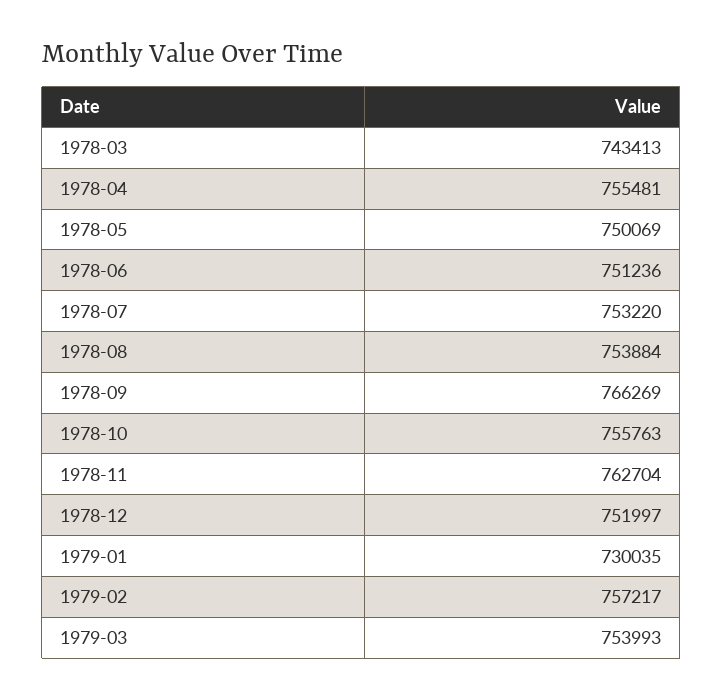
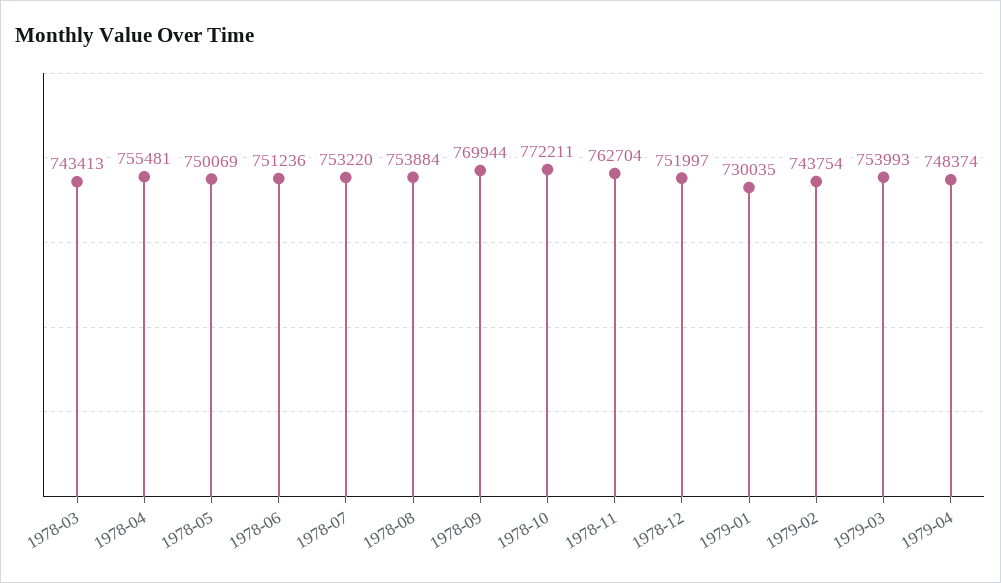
1978-09: 766269 -> 769944
1978-10: 755763 -> 772211
1979-02: 757217 -> 743754
1979-04: none -> 748374

